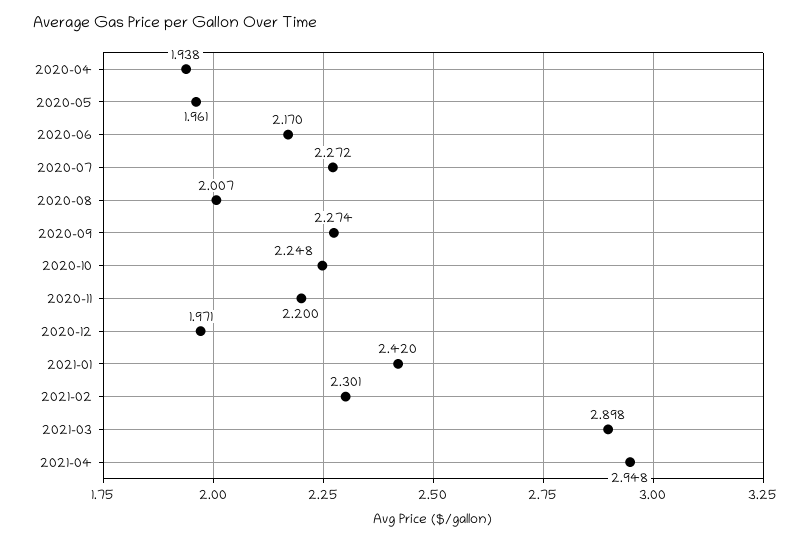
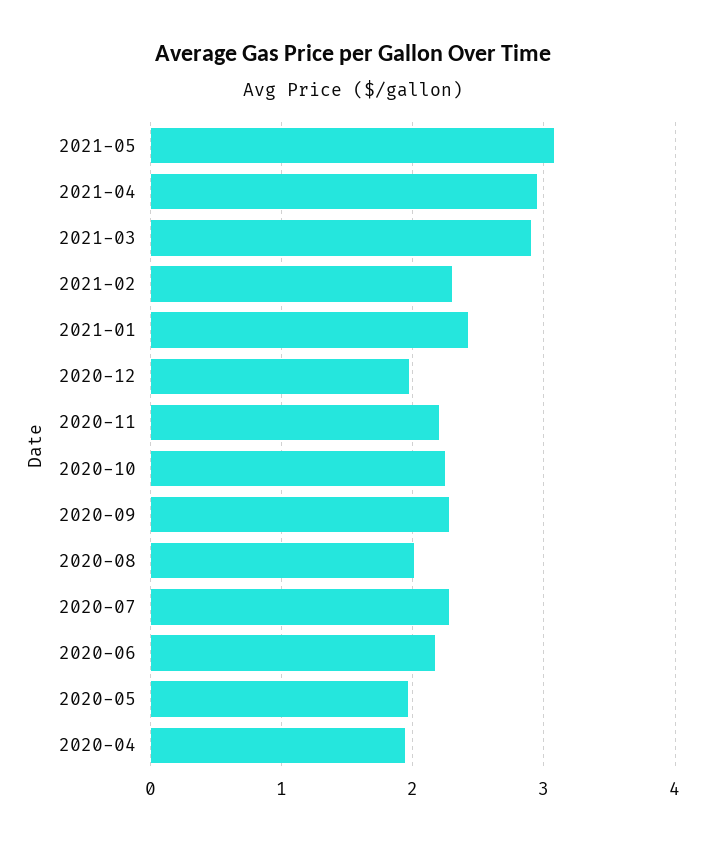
2021-05: none -> 3.1

